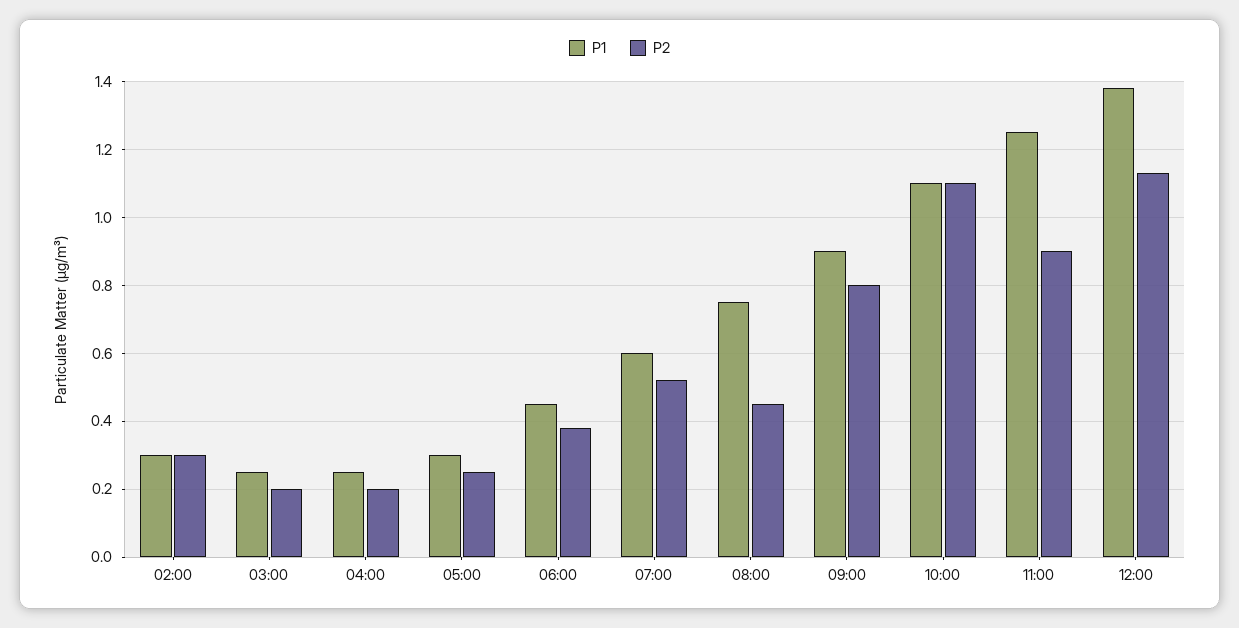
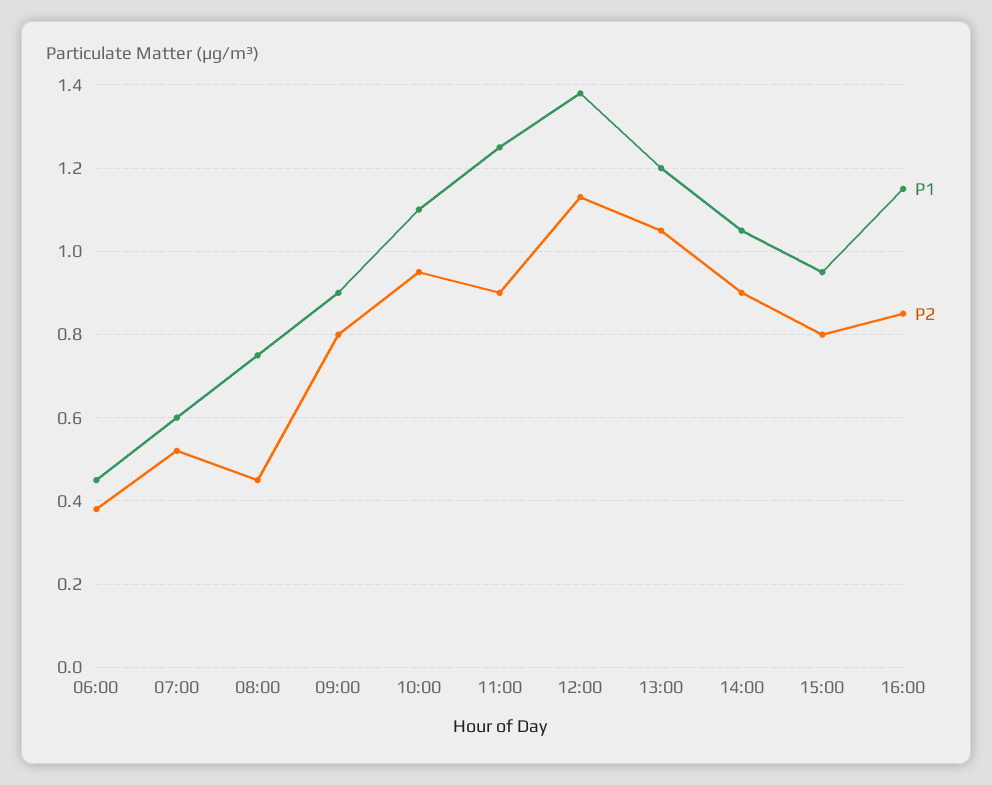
P1, 02:00: 0.3 -> none
P2, 02:00: 0.3 -> none
P1, 03:00: 0.25 -> none
P2, 03:00: 0.2 -> none
P1, 04:00: 0.25 -> none
P2, 04:00: 0.2 -> none
P1, 05:00: 0.3 -> none
P2, 05:00: 0.25 -> none
P2, 10:00: 1.1 -> 0.95
P1, 13:00: none -> 1.2
P2, 13:00: none -> 1.05
P1, 14:00: none -> 1.05
P2, 14:00: none -> 0.9
P1, 15:00: none -> 0.95
P2, 15:00: none -> 0.8
P1, 16:00: none -> 1.15
P2, 16:00: none -> 0.85

